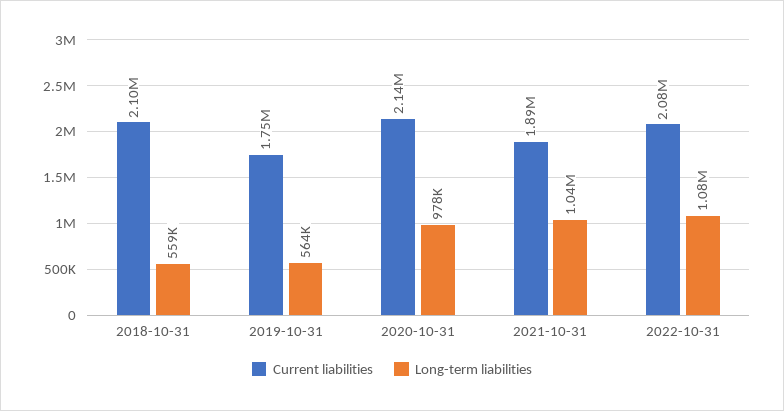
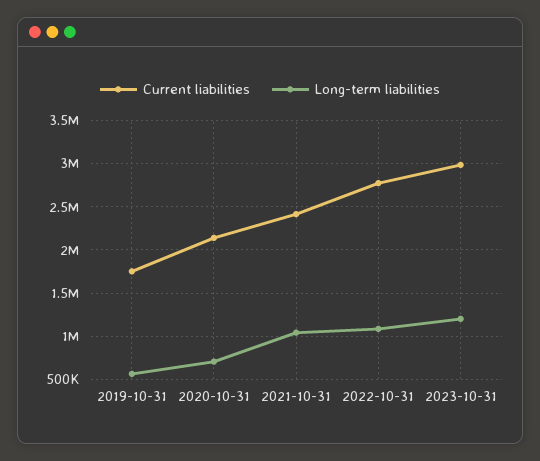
Current liabilities, 2018-10-31: 2100000 -> none
Long-term liabilities, 2018-10-31: 559000 -> none
Long-term liabilities, 2020-10-31: 978000 -> 700000
Current liabilities, 2021-10-31: 1890000 -> 2400000
Current liabilities, 2022-10-31: 2080000 -> 2800000
Current liabilities, 2023-10-31: none -> 3000000
Long-term liabilities, 2023-10-31: none -> 1200000

